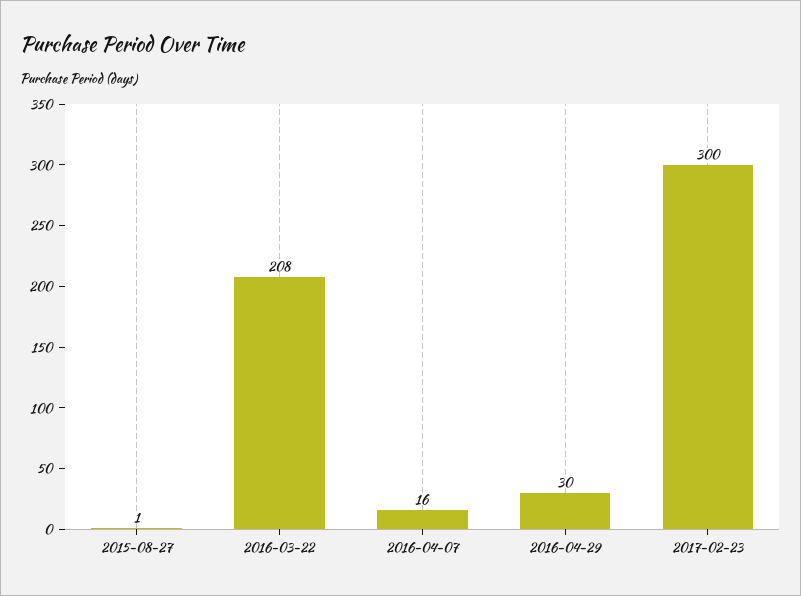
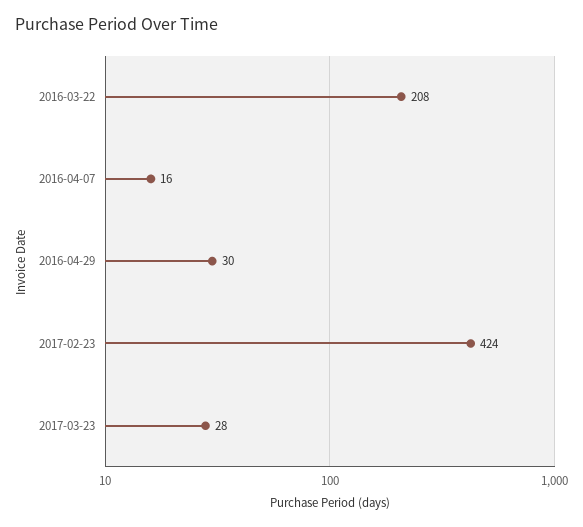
2015-08-27: 1 -> none
2017-02-23: 300 -> 424
2017-03-23: none -> 28

